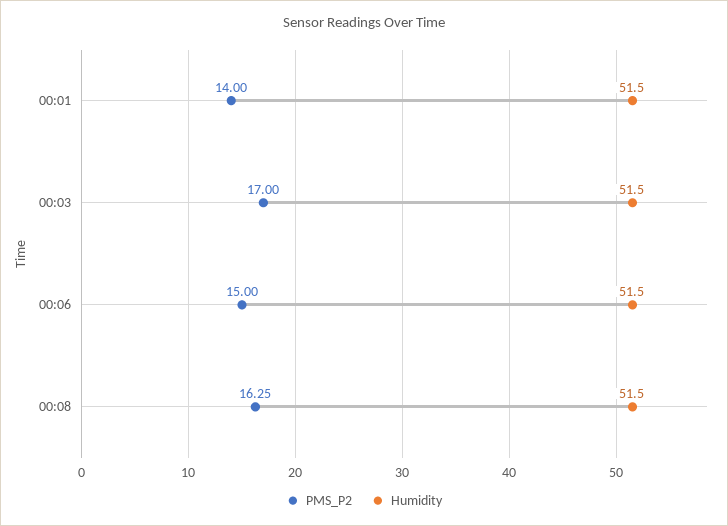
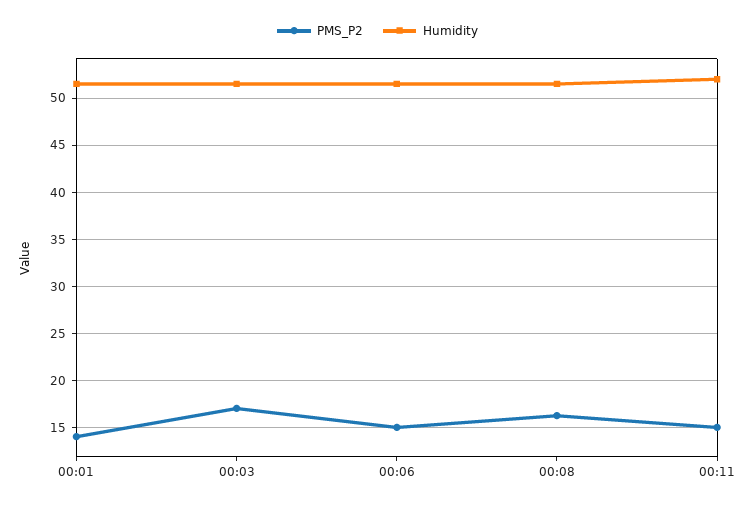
PMS_P2, 00:11: none -> 15
Humidity, 00:11: none -> 52

